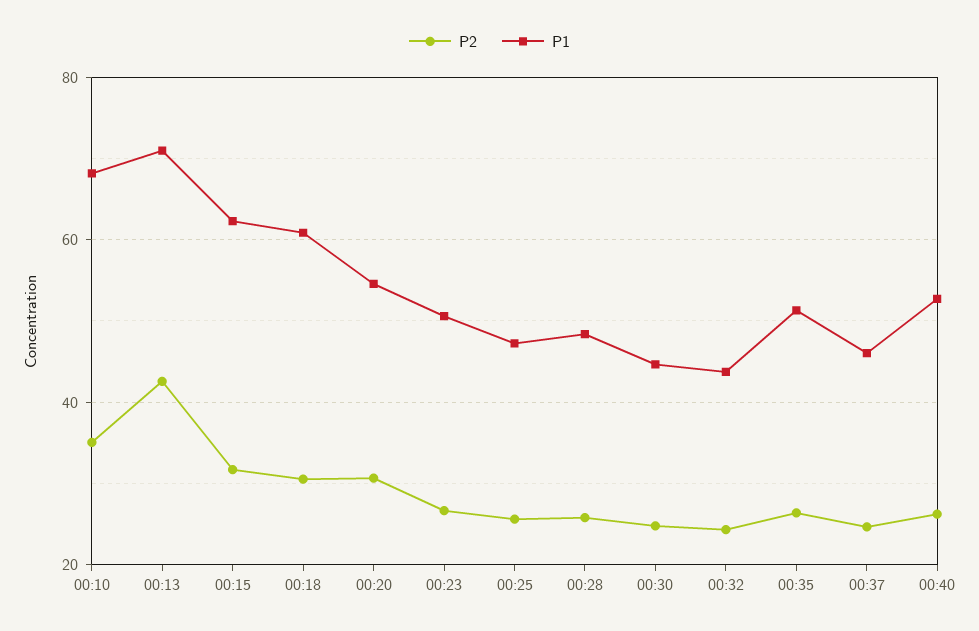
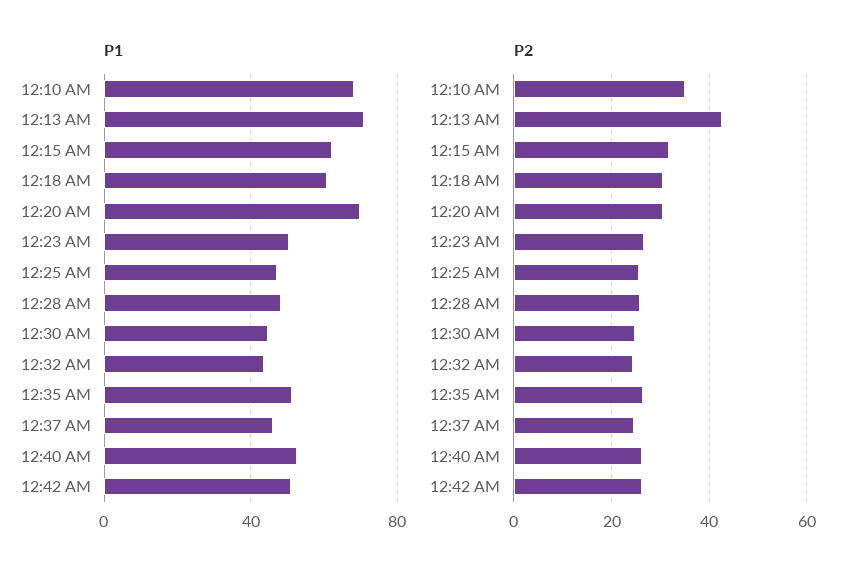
P1, 00:20: 54 -> 70
P1, 12:42 AM: none -> 50
P2, 12:42 AM: none -> 26

